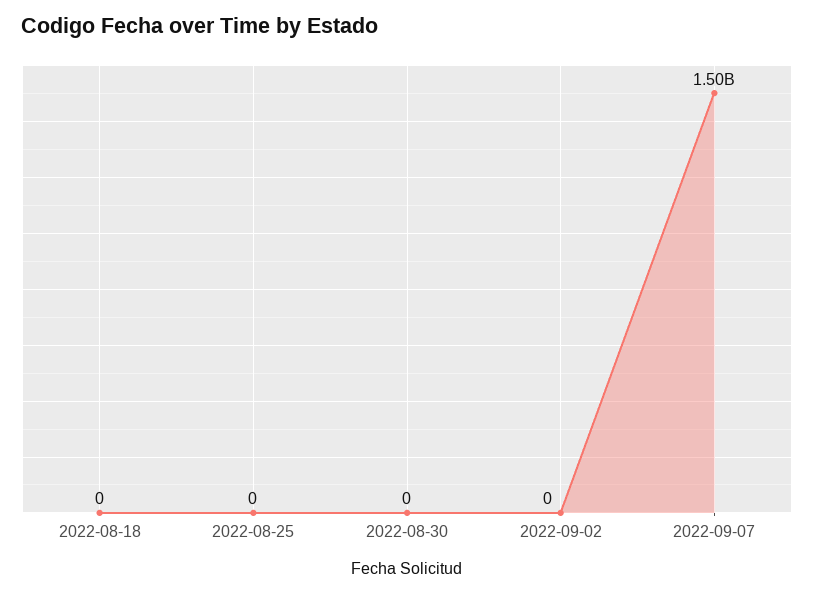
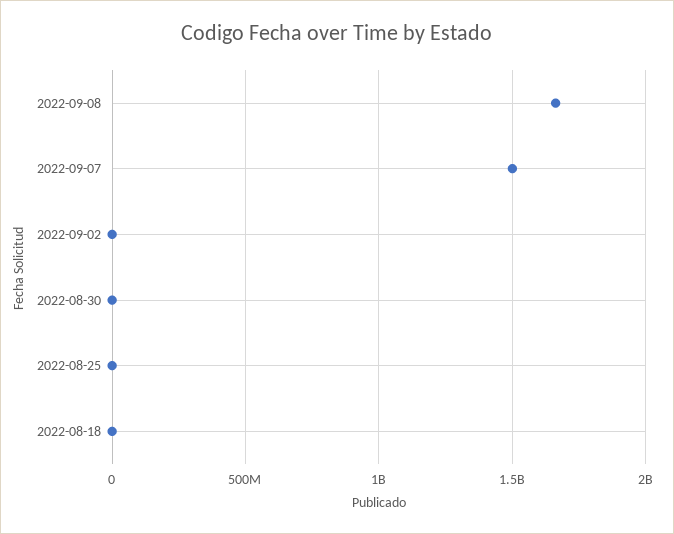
2022-09-08: none -> 1650000000

